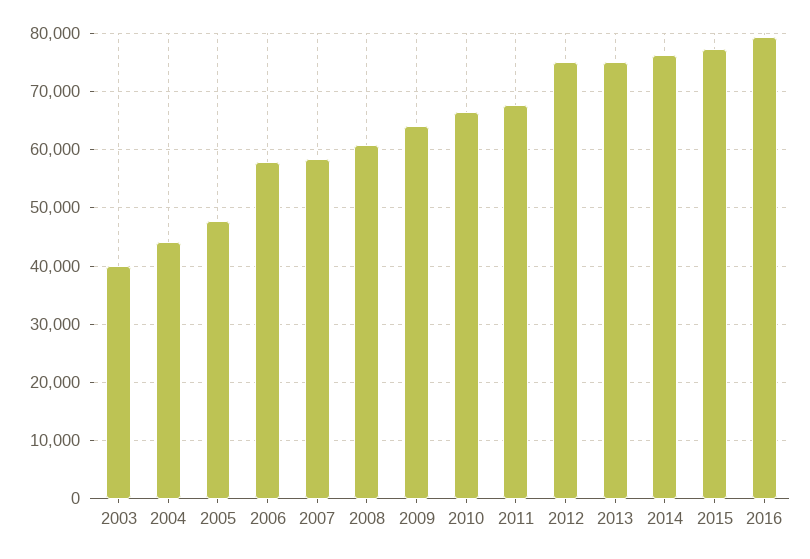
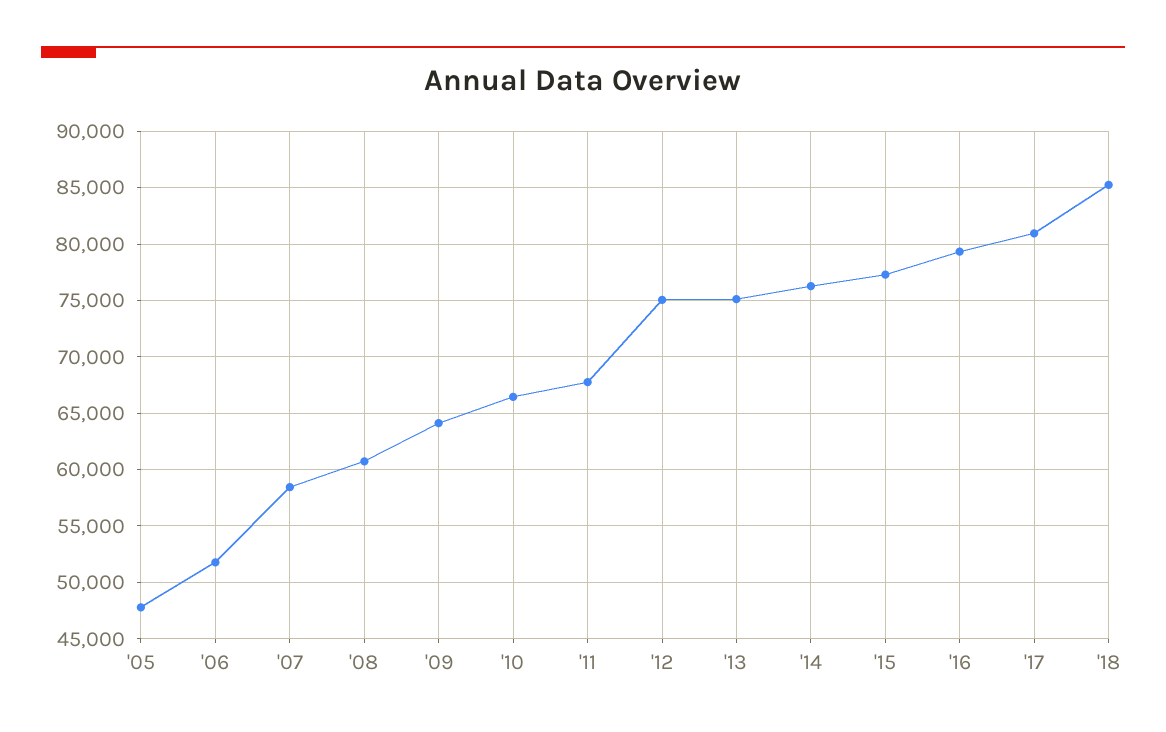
2003: 40000 -> none
2004: 44000 -> none
2006: 58000 -> 52000
'17: none -> 81000
'18: none -> 85000

